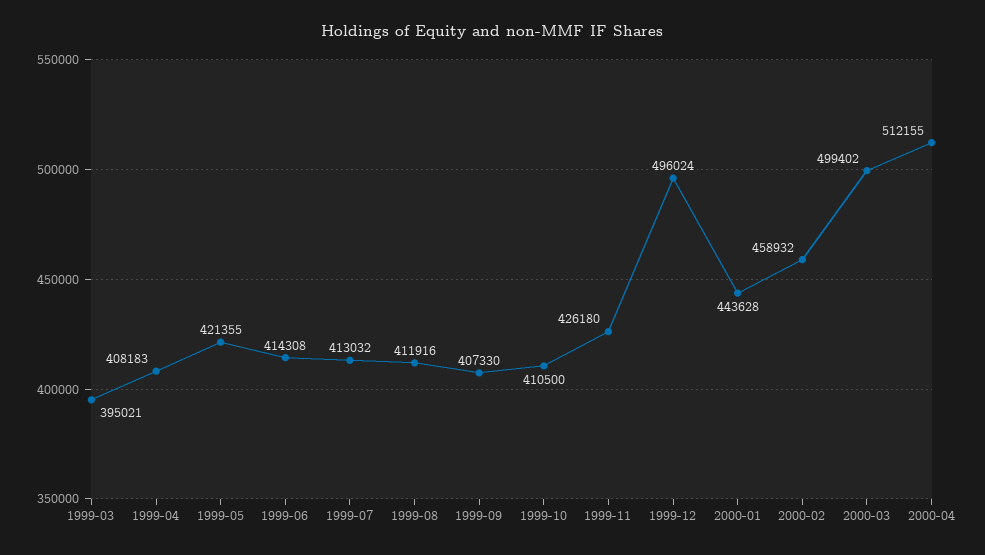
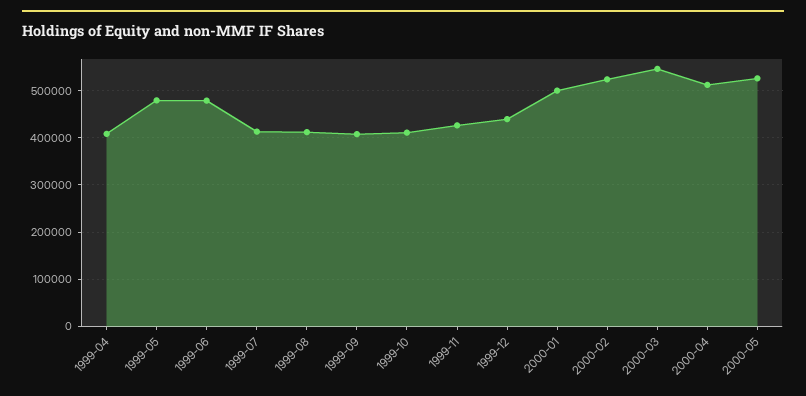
1999-03: 395021 -> none
1999-05: 421355 -> 480000
1999-06: 414308 -> 480000
1999-12: 496024 -> 440000
2000-01: 443628 -> 500000
2000-02: 458932 -> 520000
2000-03: 499402 -> 540000
2000-05: none -> 520000

